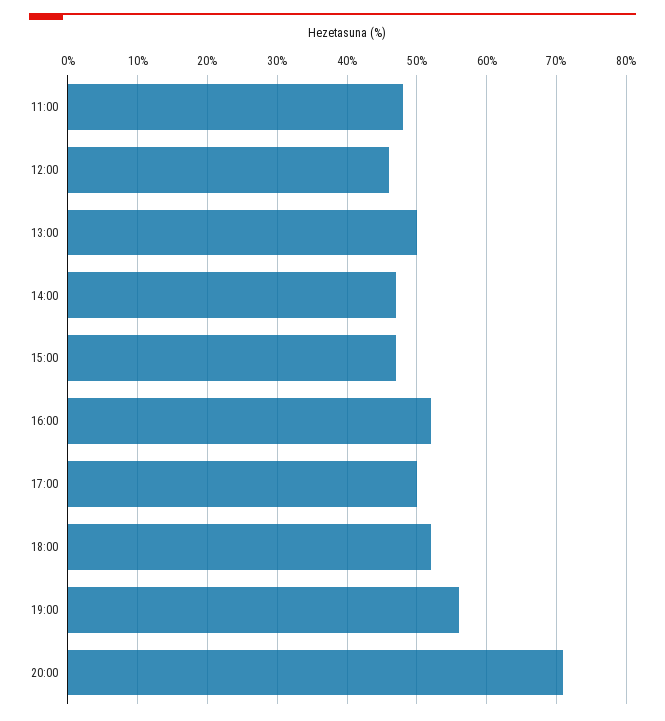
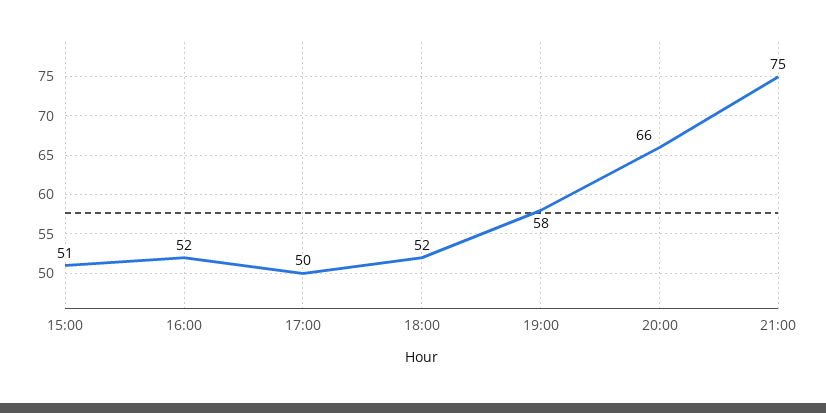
11:00: 48 -> none
12:00: 46 -> none
13:00: 50 -> none
14:00: 47 -> none
15:00: 47 -> 51
19:00: 56 -> 58
20:00: 71 -> 66
21:00: none -> 75

